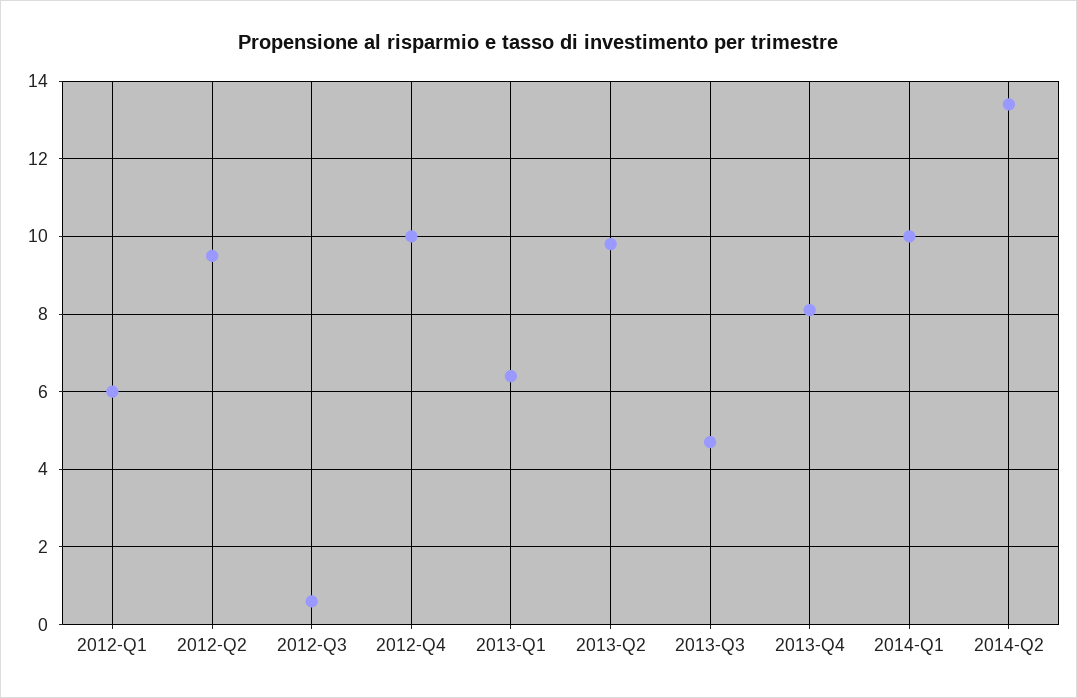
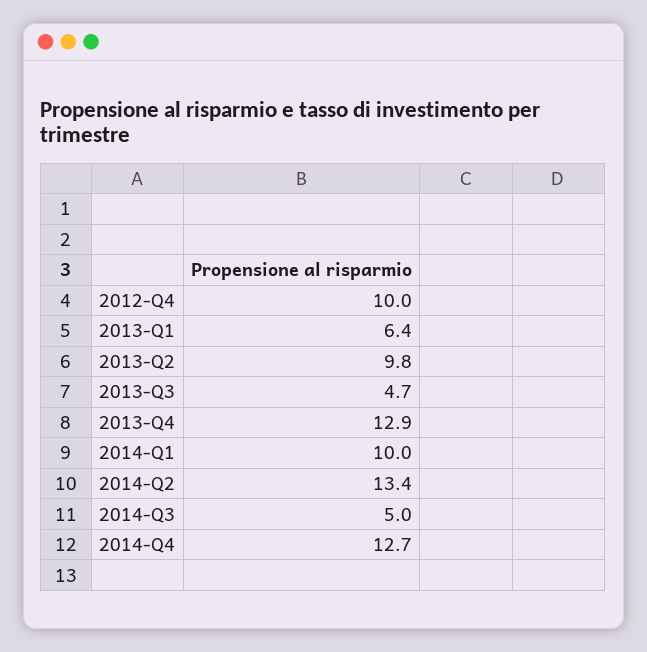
2012-Q1: 6 -> none
2012-Q2: 9.5 -> none
2012-Q3: 0.5 -> none
2013-Q4: 8 -> 12.9
2014-Q3: none -> 5
2014-Q4: none -> 12.7

